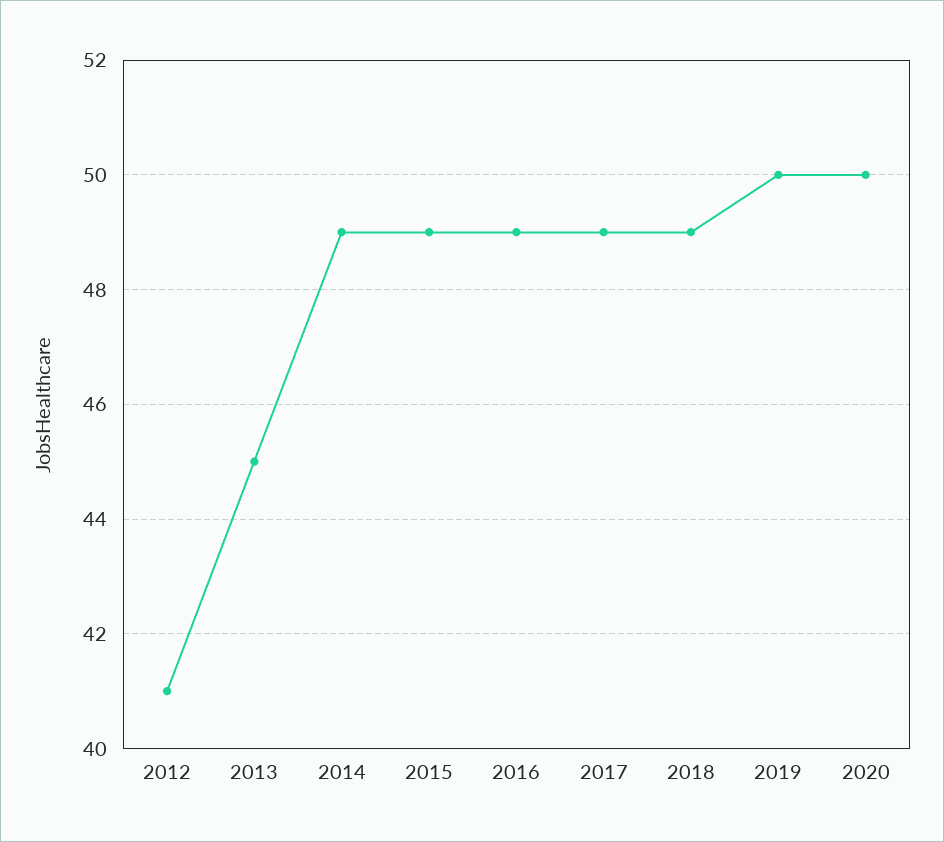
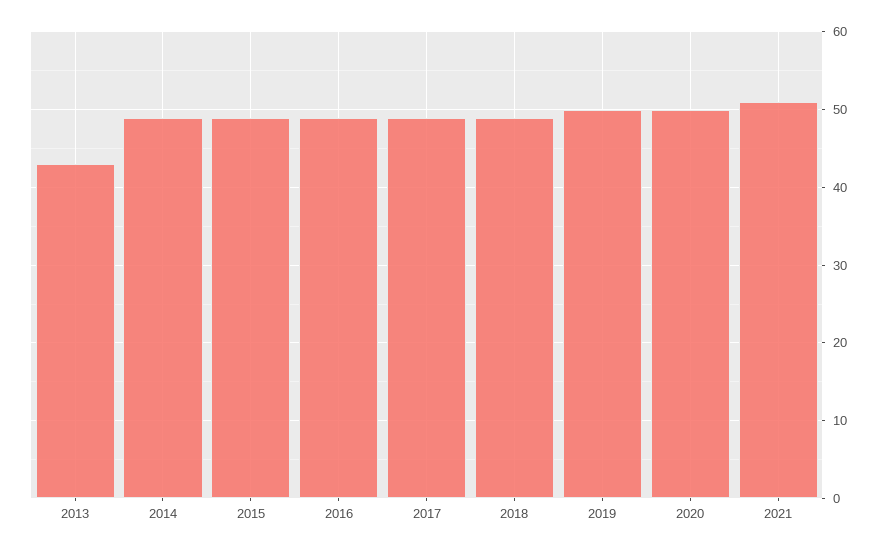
2012: 41 -> none
2013: 45 -> 43
2021: none -> 51

